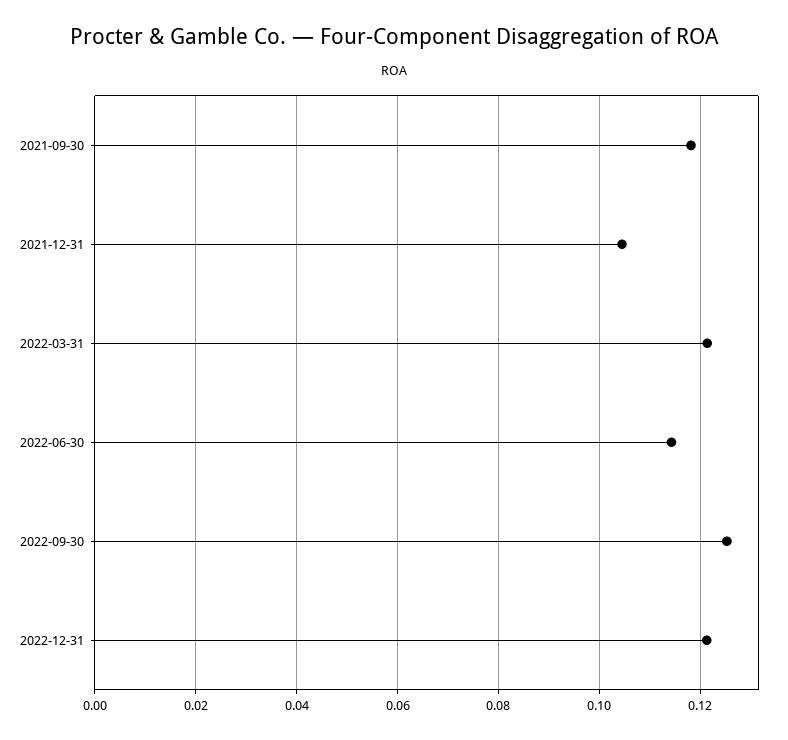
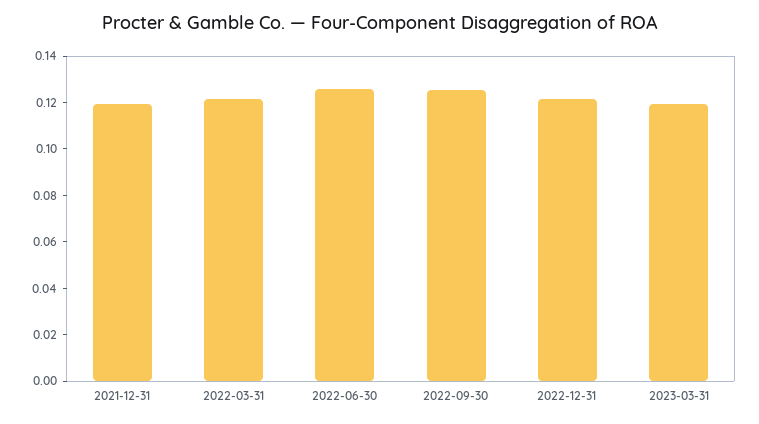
2021-09-30: 0.118 -> none
2021-12-31: 0.104 -> 0.12
2022-06-30: 0.114 -> 0.125
2023-03-31: none -> 0.12

